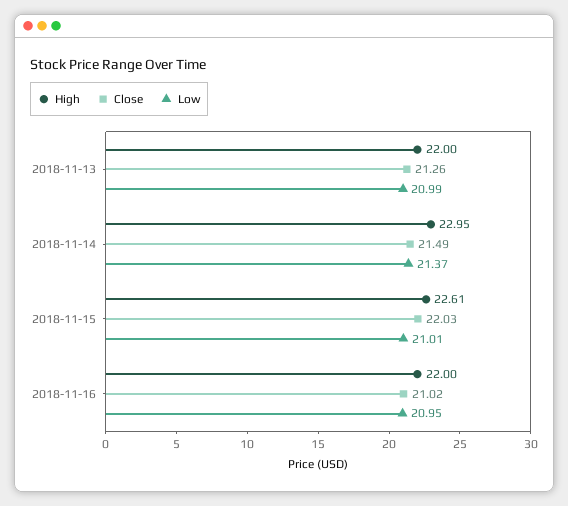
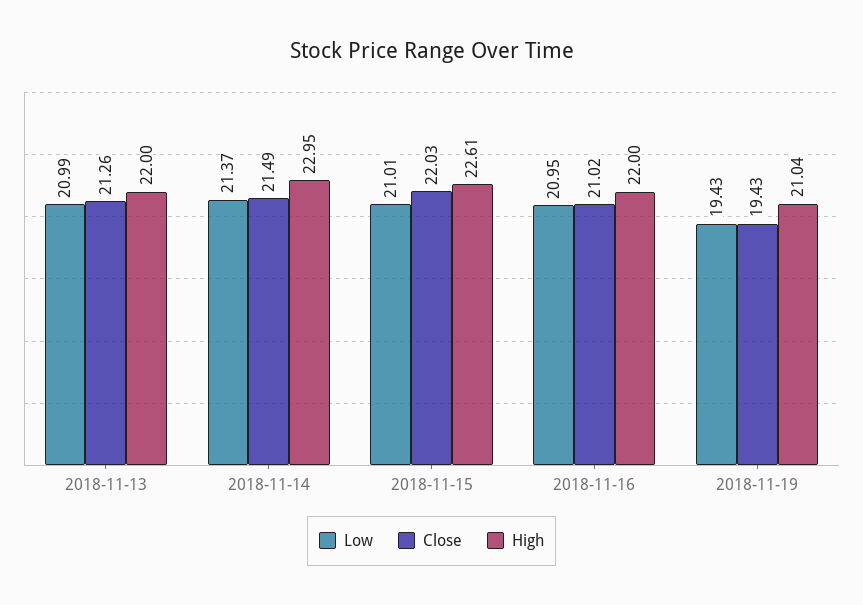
Low, 2018-11-19: none -> 19.43
Close, 2018-11-19: none -> 19.43
High, 2018-11-19: none -> 21.04

